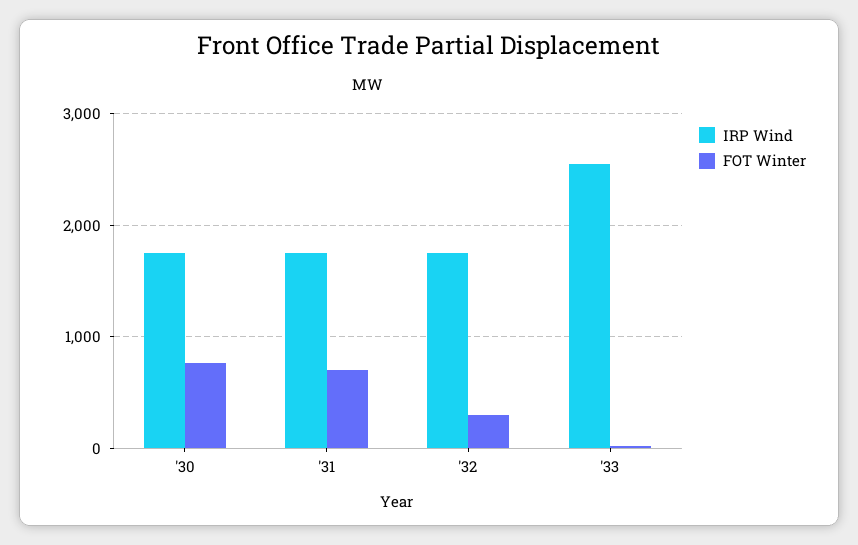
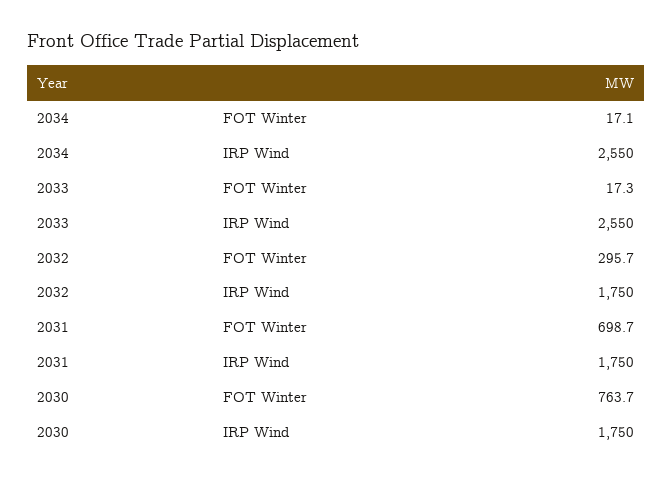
FOT Winter, 2034: none -> 17.1
IRP Wind, 2034: none -> 2550

